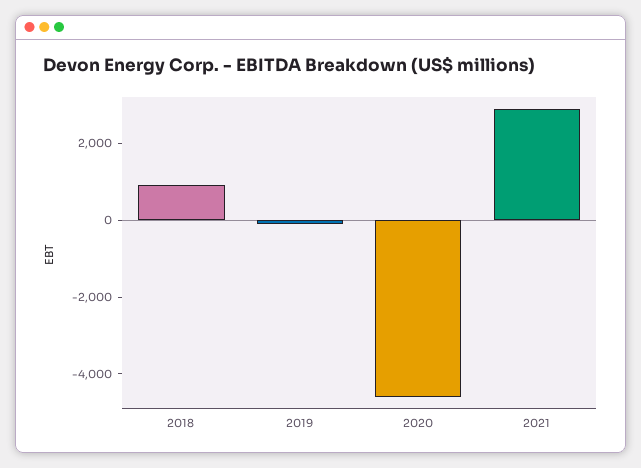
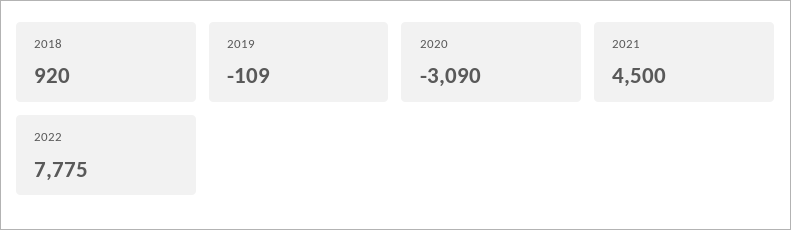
2020: -4500 -> -3090
2021: 3000 -> 4500
2022: none -> 7775

